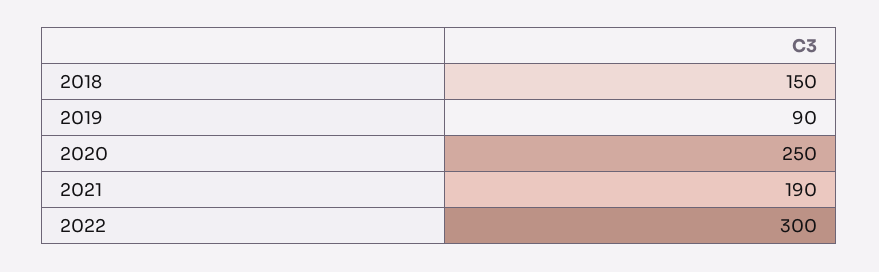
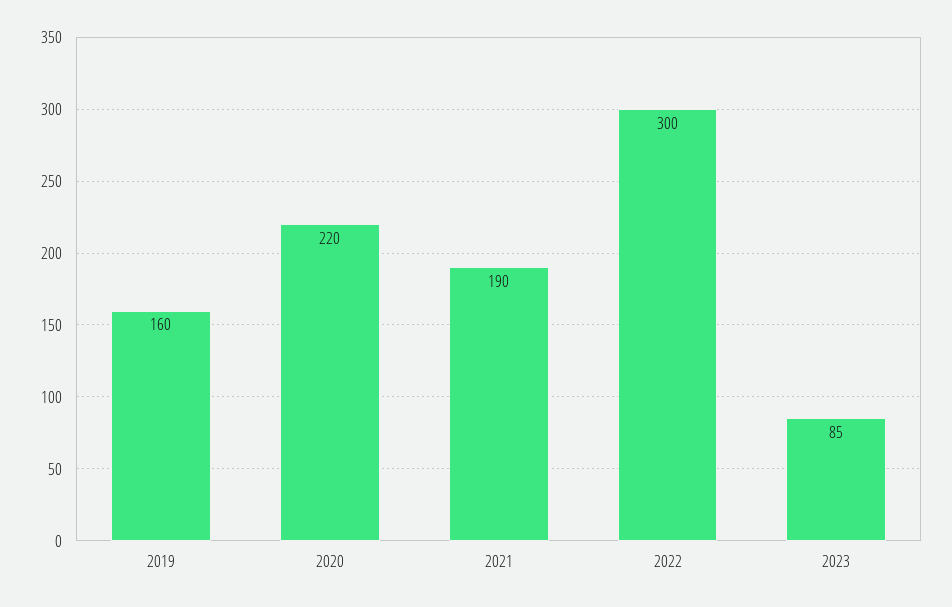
2018: 150 -> none
2019: 90 -> 160
2020: 250 -> 220
2023: none -> 85

